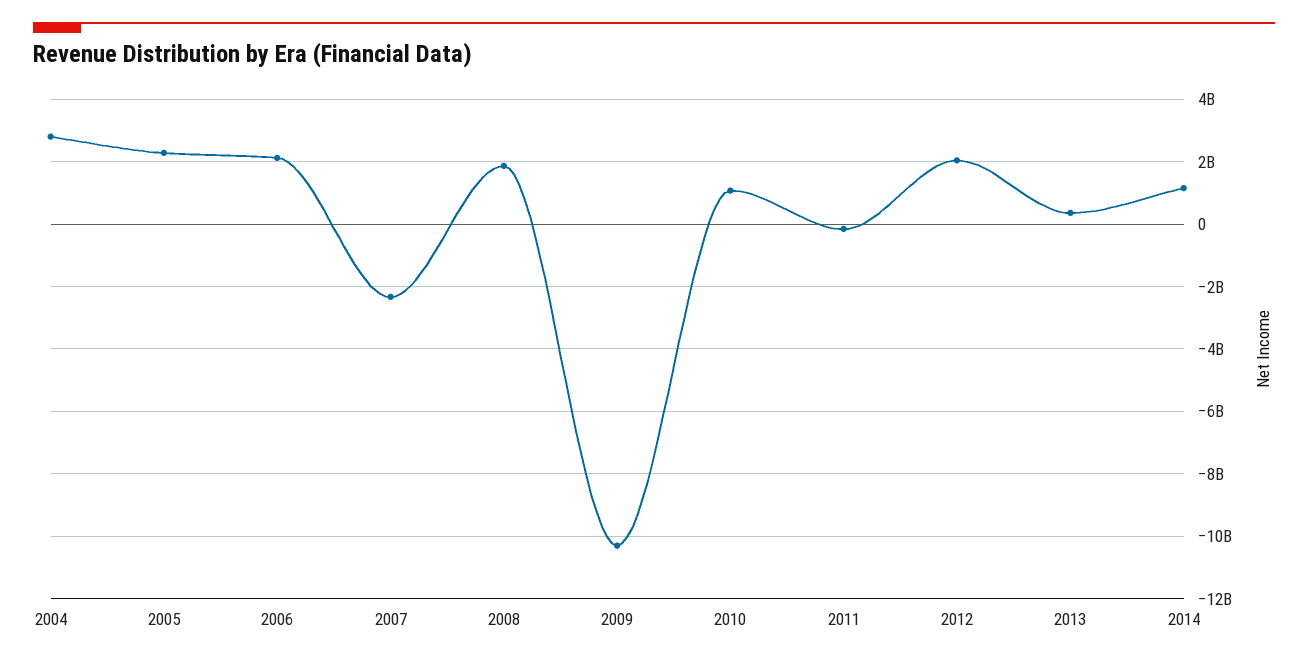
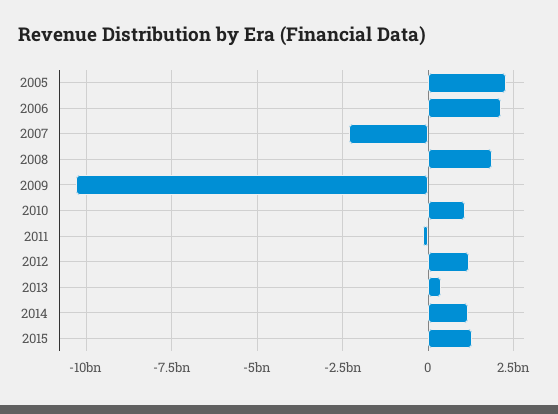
2004: 2800000000 -> none
2012: 2000000000 -> 1250000000
2015: none -> 1250000000

